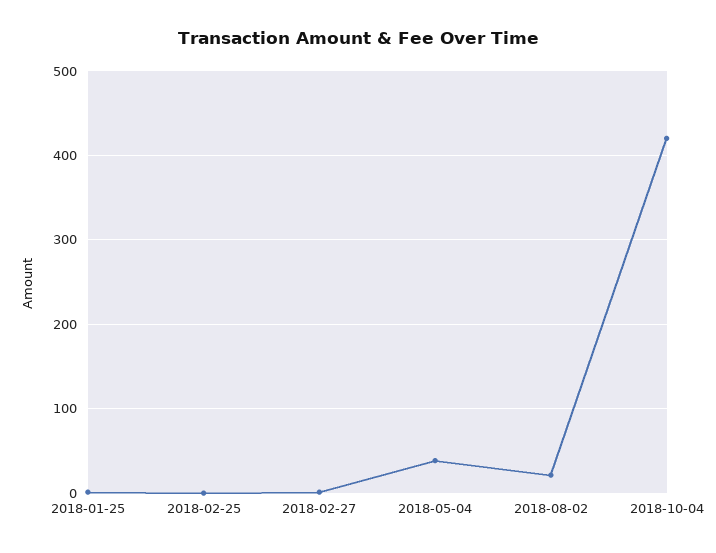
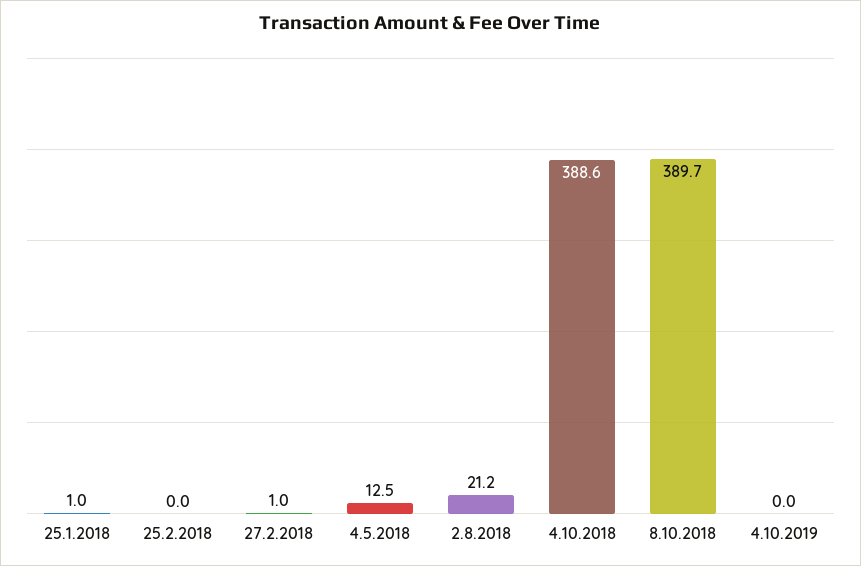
2018-05-04: 40 -> 12.5
2018-10-04: 420 -> 388.6
8.10.2018: none -> 389.7
4.10.2019: none -> 0

